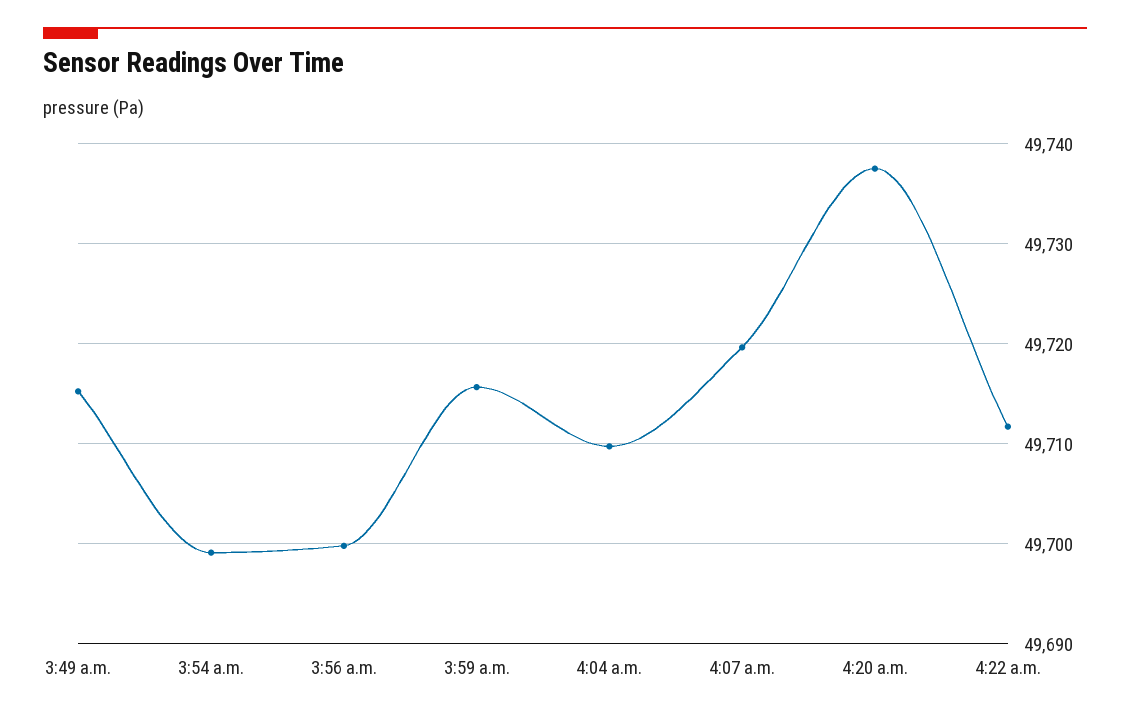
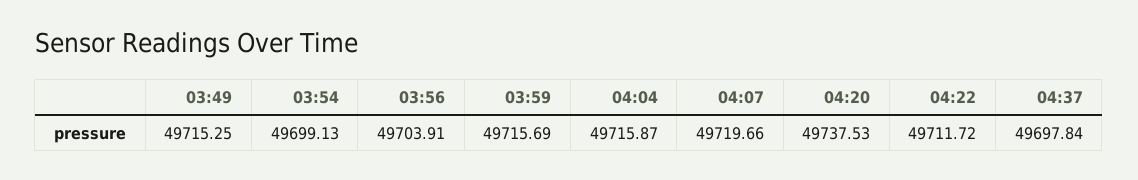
3:56 a.m.: 49700 -> 49703.91
4:04 a.m.: 49710 -> 49715.87
04:37: none -> 49697.84

